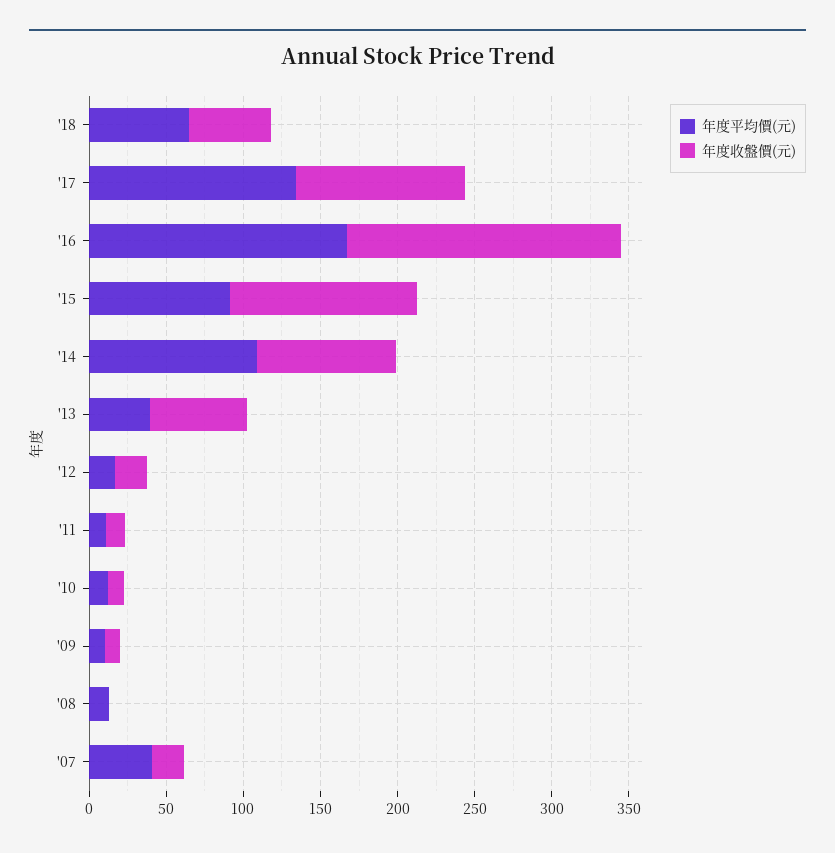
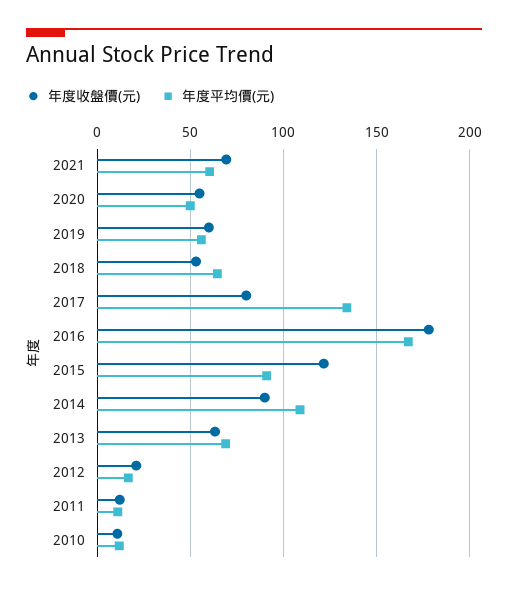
年度收盤價(元), '17: 110 -> 80
年度平均價(元), '13: 40 -> 70
年度平均價(元), '09: 10 -> none
年度收盤價(元), '09: 10 -> none
年度平均價(元), '08: 10 -> none
年度收盤價(元), '08: 0 -> none
年度平均價(元), '07: 40 -> none
年度收盤價(元), '07: 20 -> none
年度收盤價(元), 2021: none -> 70
年度平均價(元), 2021: none -> 60
年度收盤價(元), 2020: none -> 55
年度平均價(元), 2020: none -> 50
年度收盤價(元), 2019: none -> 60
年度平均價(元), 2019: none -> 55

